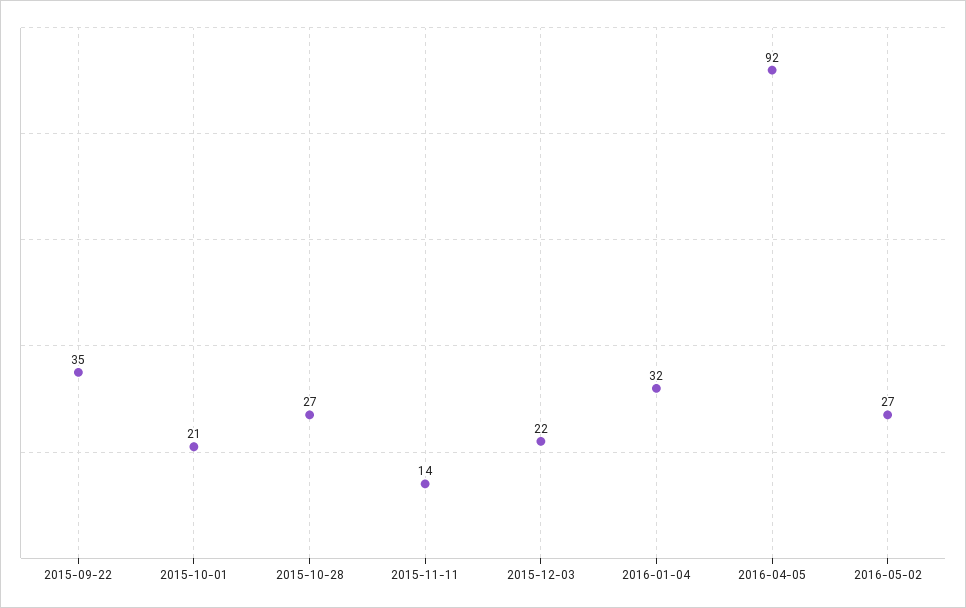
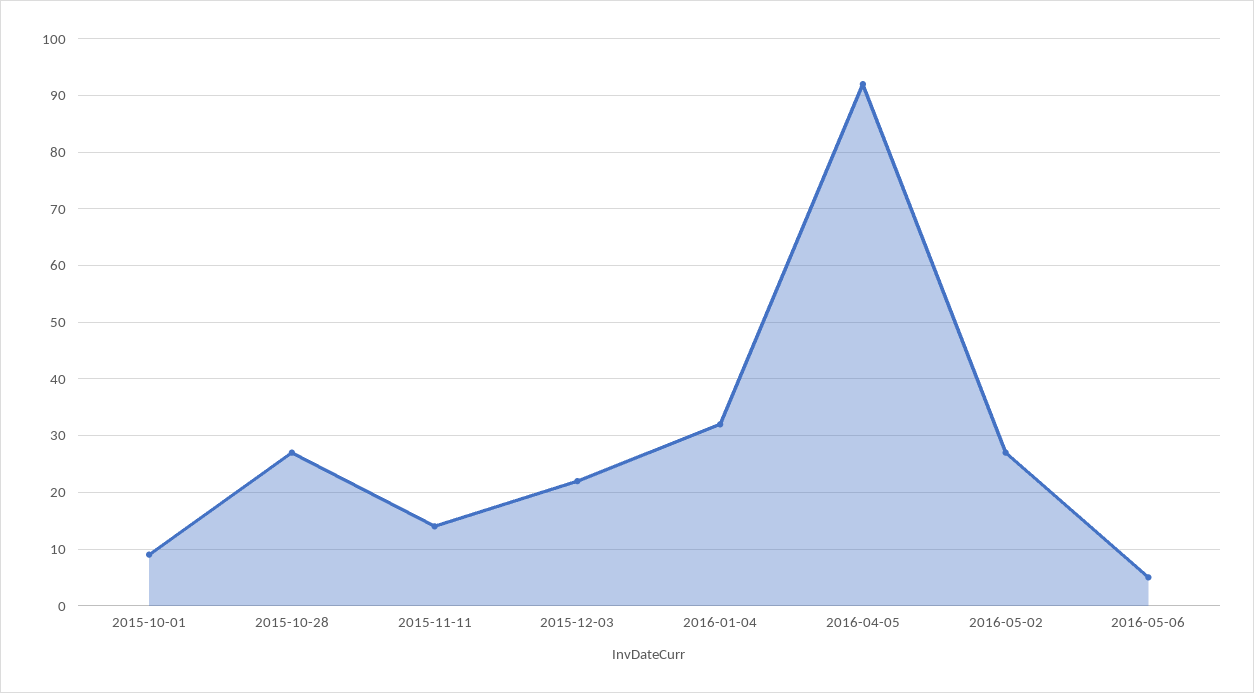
2015-09-22: 35 -> none
2015-10-01: 21 -> 10
2016-05-06: none -> 5

